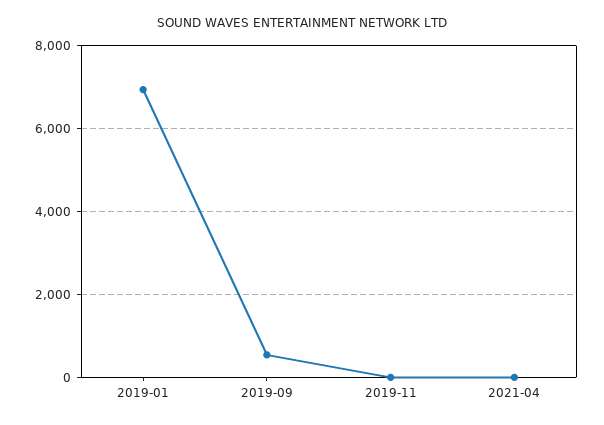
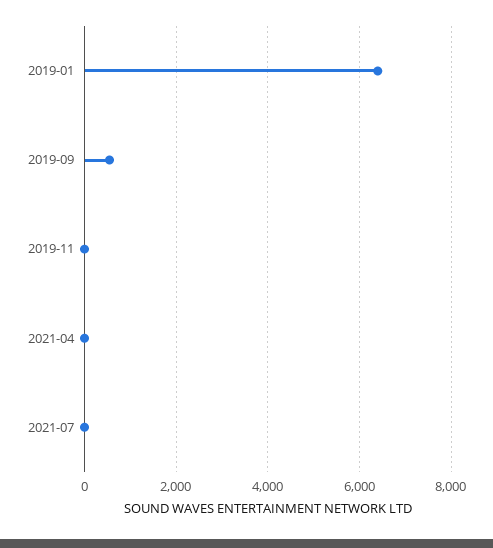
2019-01: 7000 -> 6400
2021-07: none -> 0

